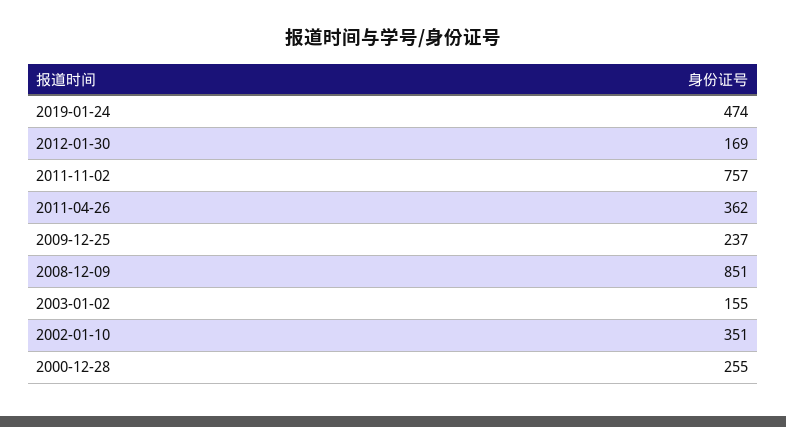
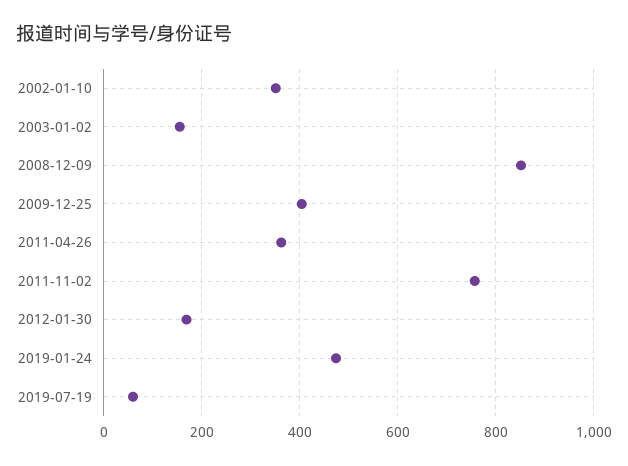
2009-12-25: 237 -> 400
2000-12-28: 255 -> none
2019-07-19: none -> 60

